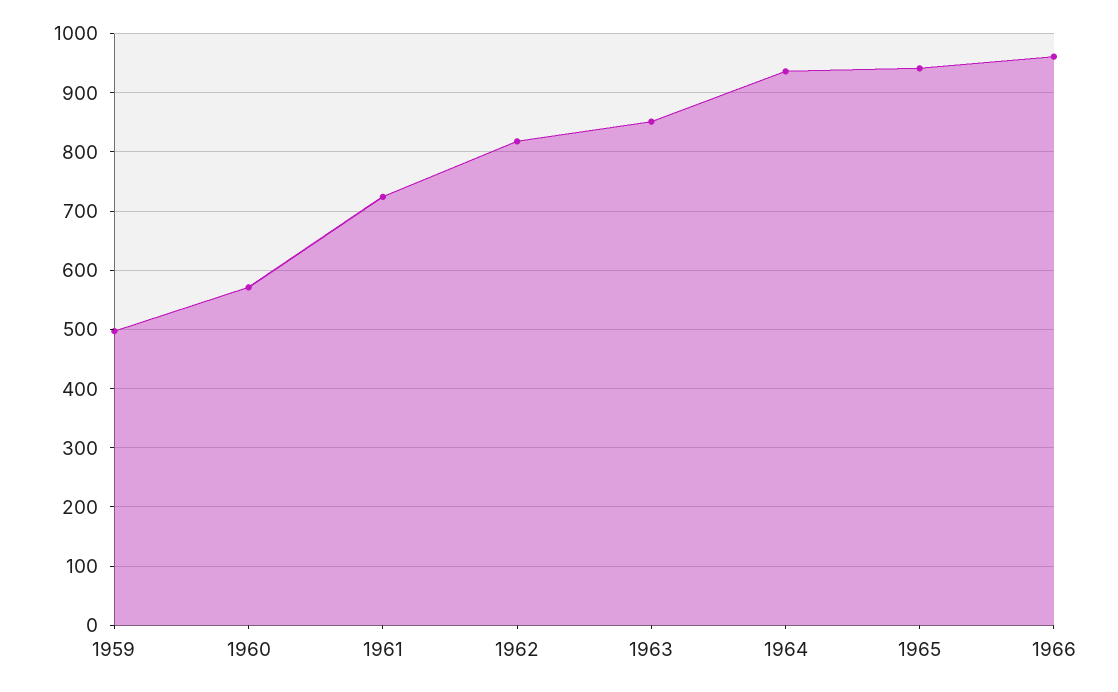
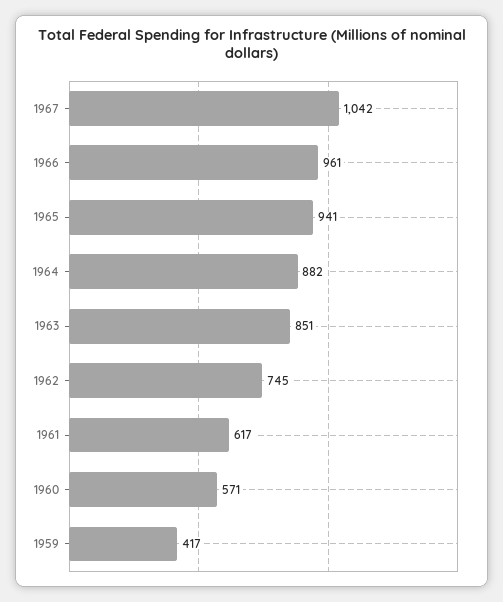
1959: 500 -> 417
1961: 720 -> 617
1962: 820 -> 745
1964: 940 -> 882
1967: none -> 1042

